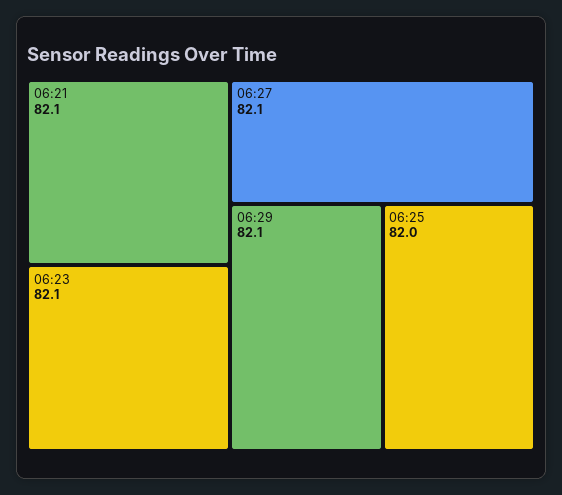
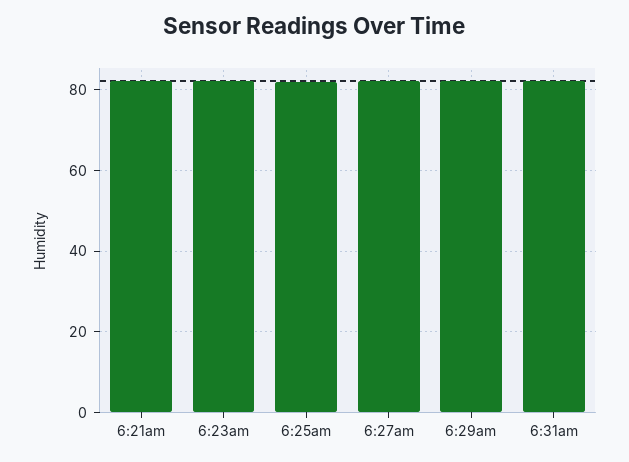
6:31am: none -> 82

